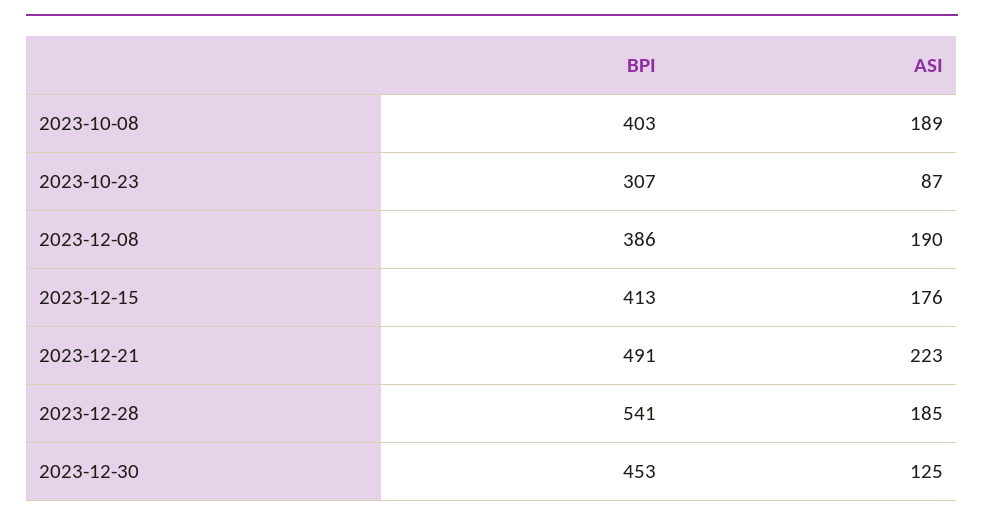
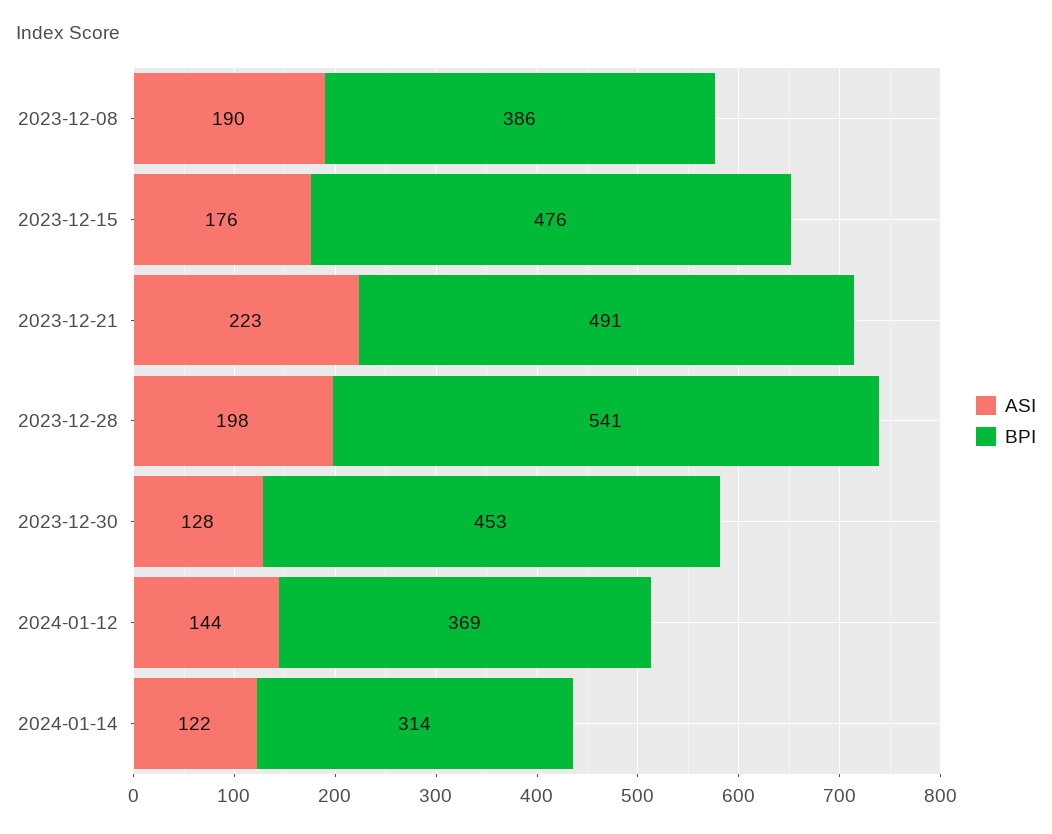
BPI, 2023-10-08: 403 -> none
ASI, 2023-10-08: 189 -> none
BPI, 2023-10-23: 307 -> none
ASI, 2023-10-23: 87 -> none
BPI, 2023-12-15: 413 -> 476
ASI, 2023-12-28: 185 -> 198
ASI, 2023-12-30: 125 -> 128
ASI, 2024-01-12: none -> 144
BPI, 2024-01-12: none -> 369
ASI, 2024-01-14: none -> 122
BPI, 2024-01-14: none -> 314

